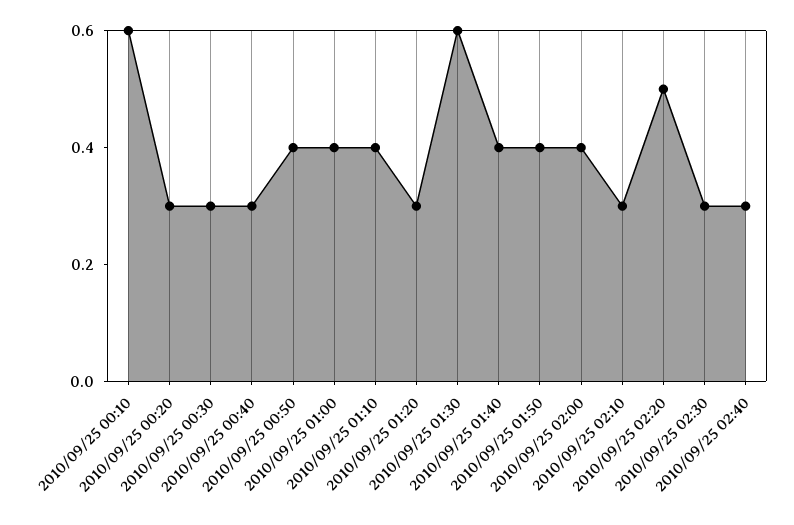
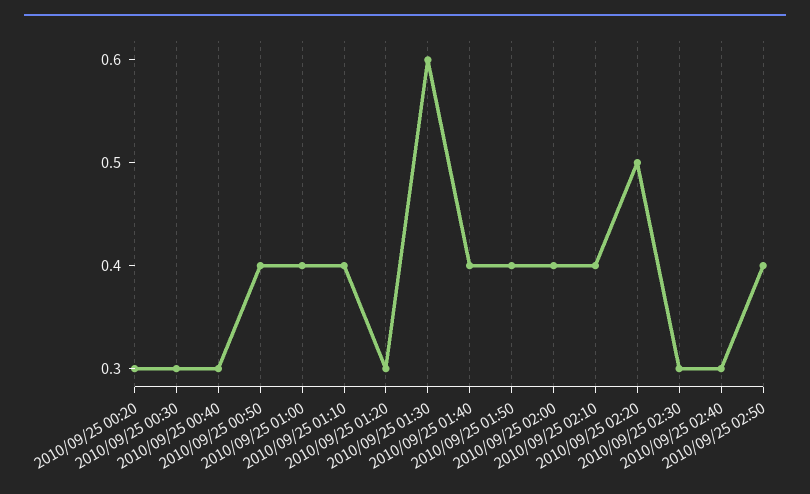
2010/09/25 00:10: 0.6 -> none
2010/09/25 02:10: 0.3 -> 0.4
2010/09/25 02:50: none -> 0.4

